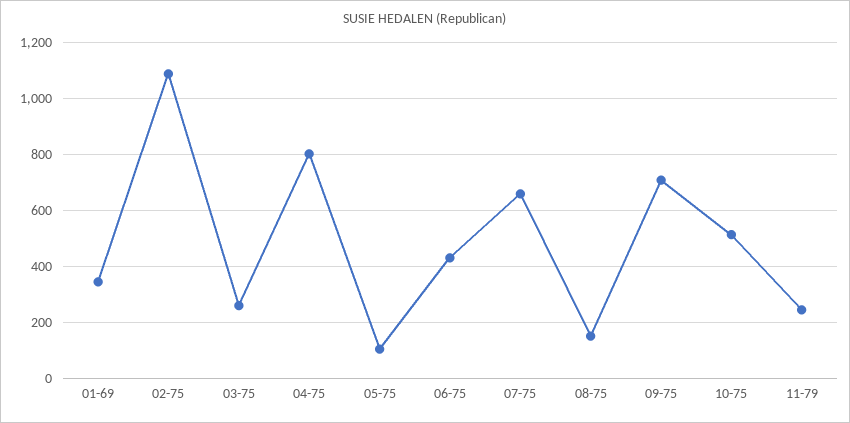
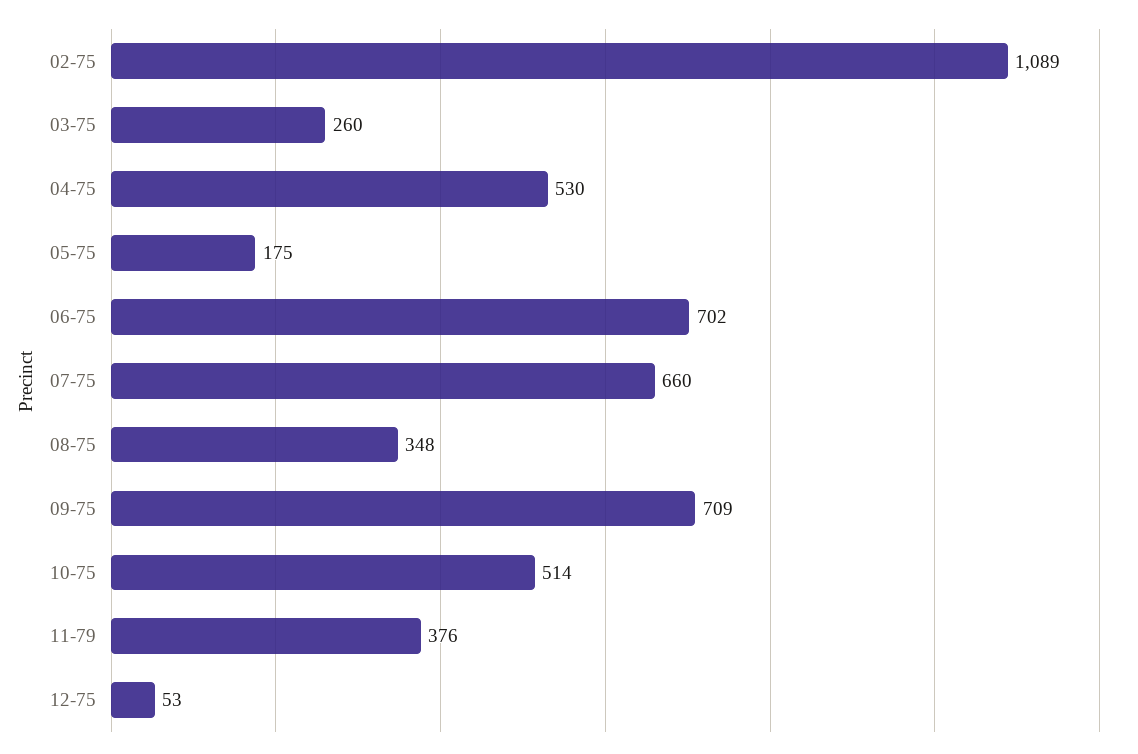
01-69: 350 -> none
04-75: 800 -> 530
05-75: 100 -> 175
06-75: 425 -> 702
08-75: 150 -> 348
11-79: 250 -> 376
12-75: none -> 53

